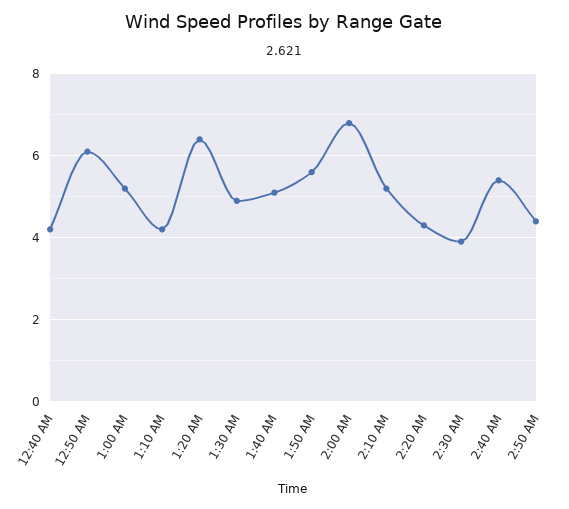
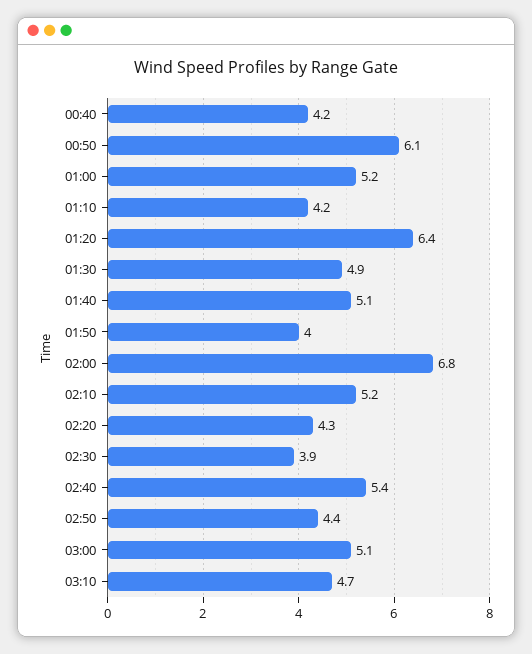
1:50 AM: 5.5 -> 4
03:00: none -> 5.1
03:10: none -> 4.7

